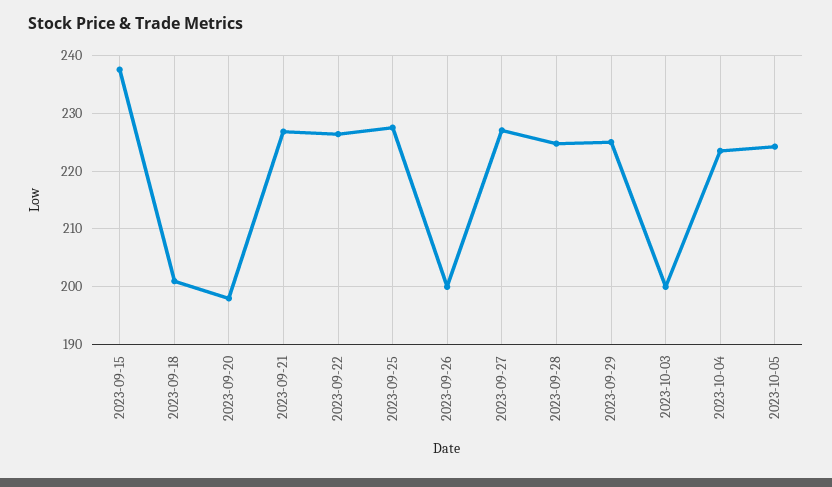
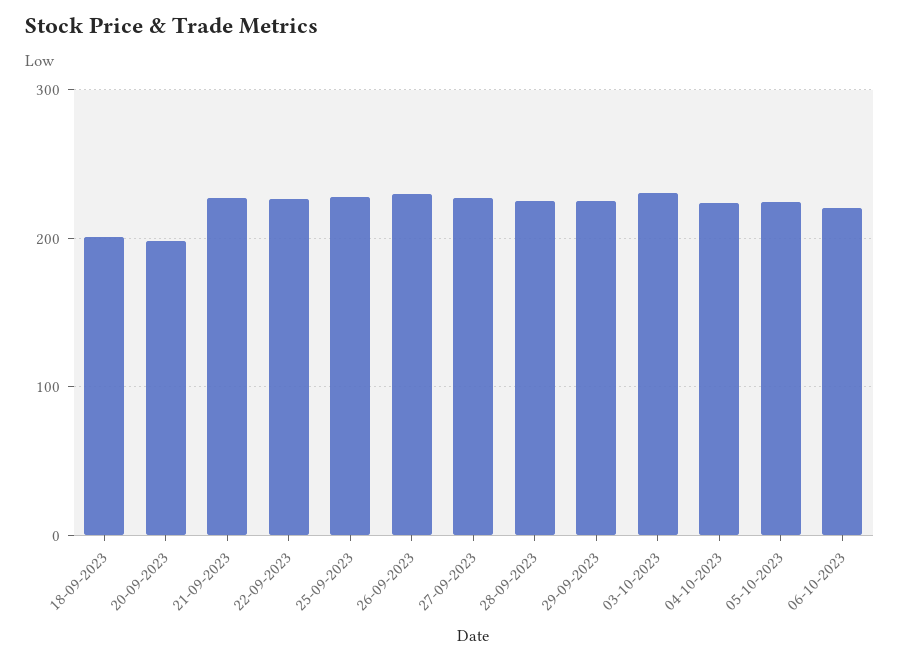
2023-09-15: 238 -> none
2023-09-26: 200 -> 230
2023-10-03: 200 -> 230
06-10-2023: none -> 220

